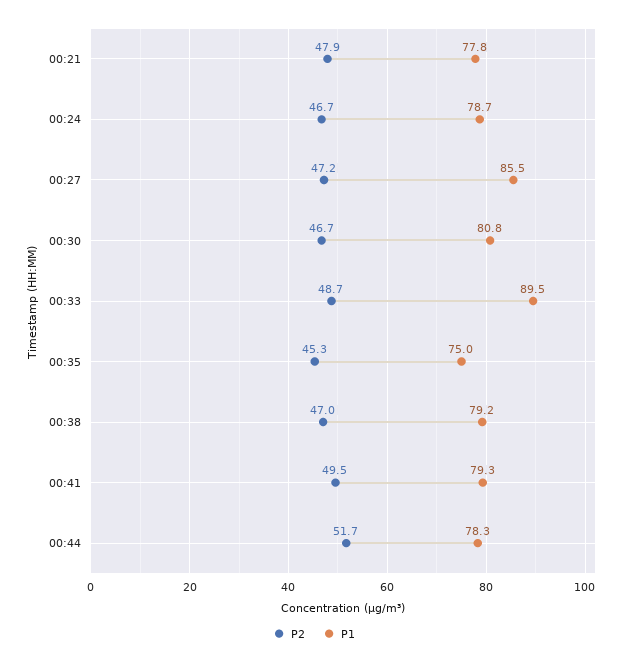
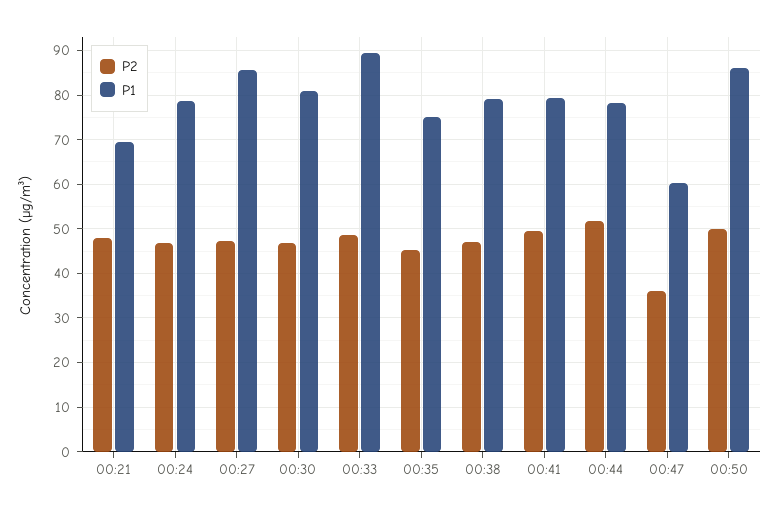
P1, 00:21: 77.8 -> 70
P2, 00:47: none -> 36
P1, 00:47: none -> 60
P2, 00:50: none -> 50
P1, 00:50: none -> 86

